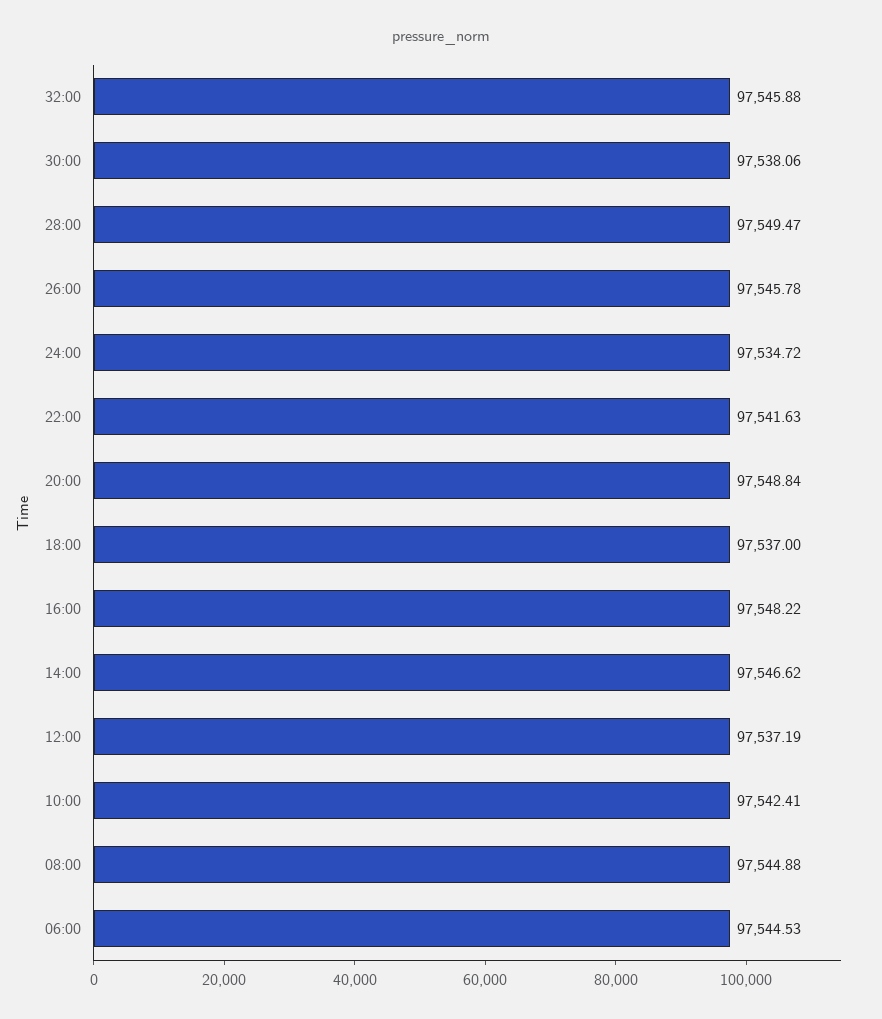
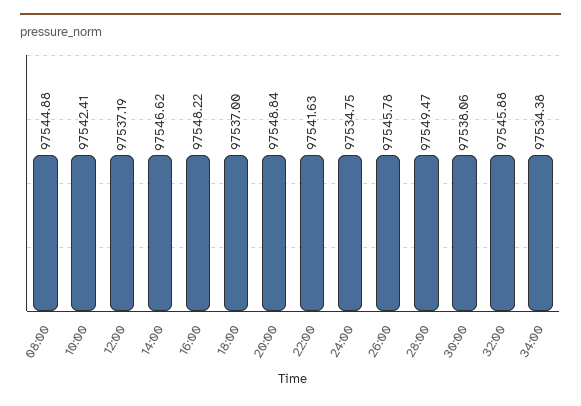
24:00: 97534.72 -> 97534.75
06:00: 97544.53 -> none
34:00: none -> 97534.38

